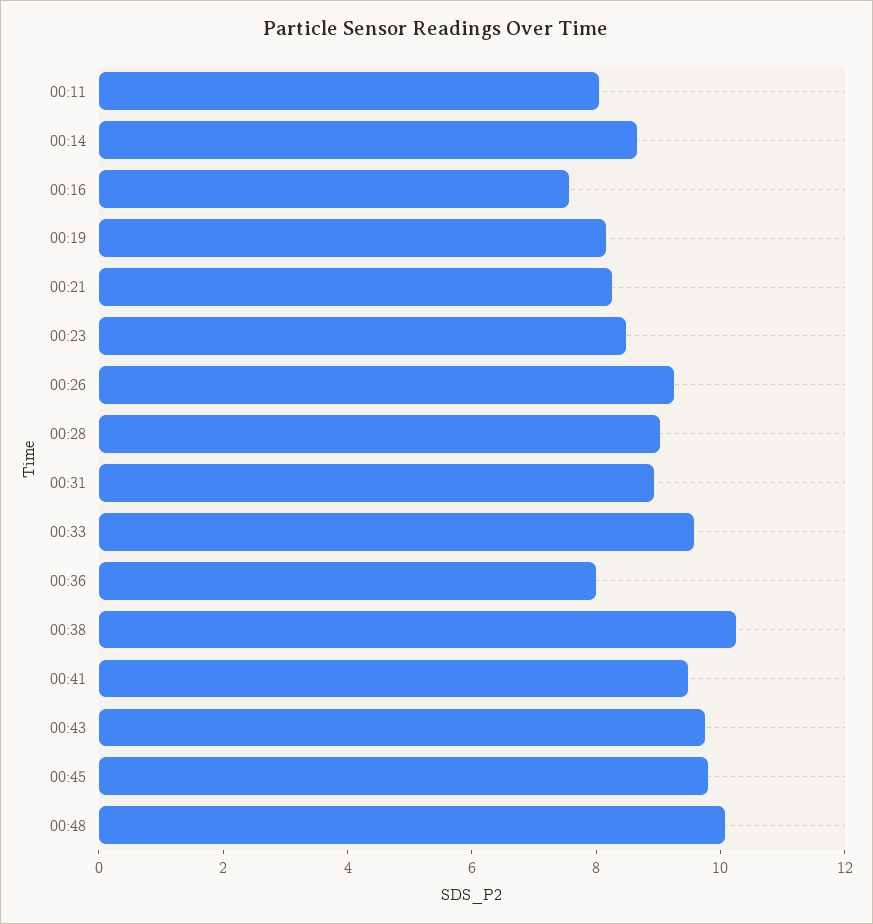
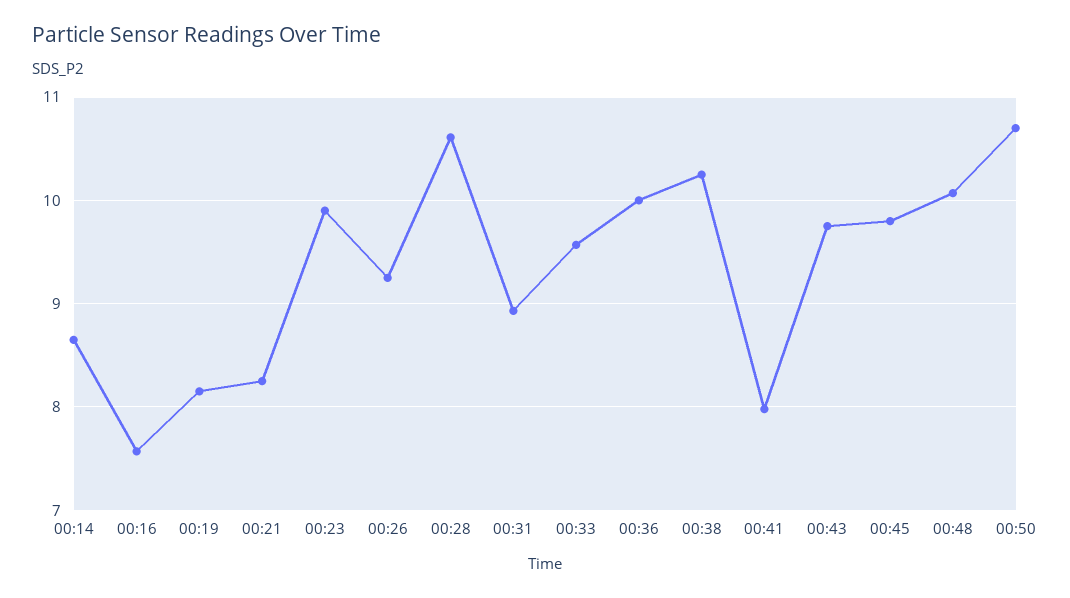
00:11: 8 -> none
00:23: 8.5 -> 9.9
00:28: 9 -> 10.6
00:36: 8 -> 10
00:41: 9.5 -> 8
00:50: none -> 10.7

